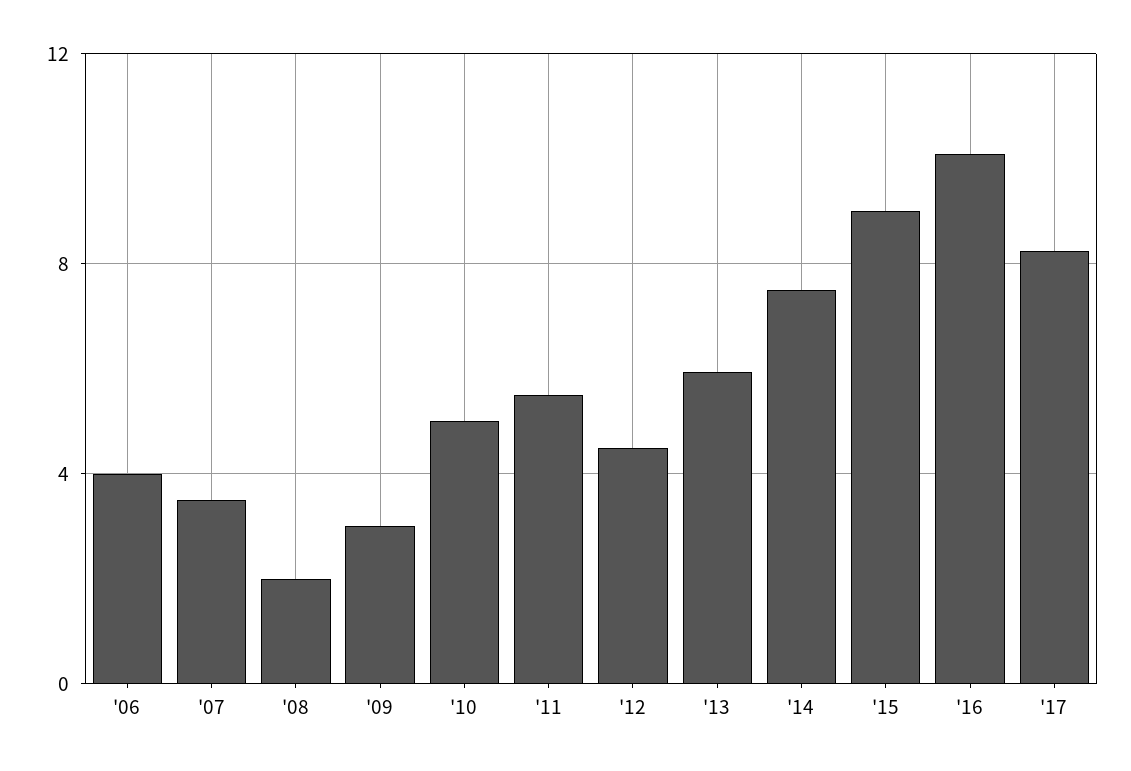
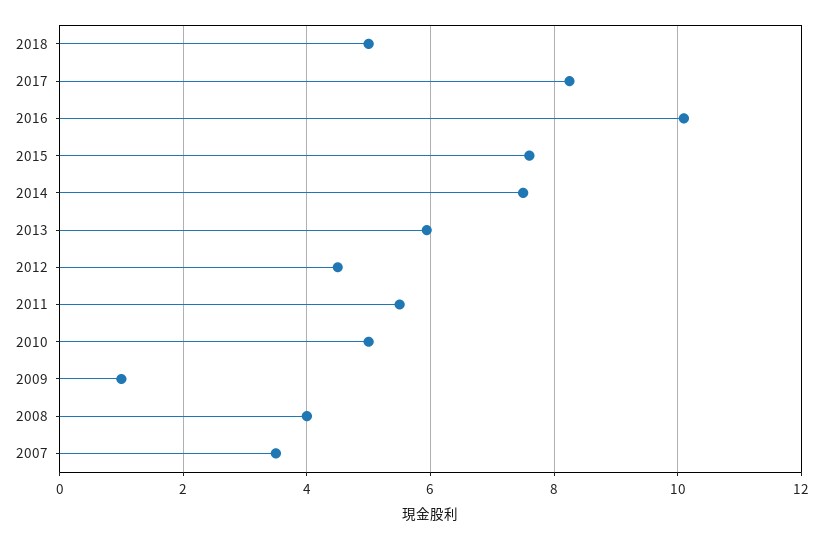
'06: 4 -> none
'08: 2 -> 4
'09: 3 -> 1
'15: 9 -> 7.6
2018: none -> 5

